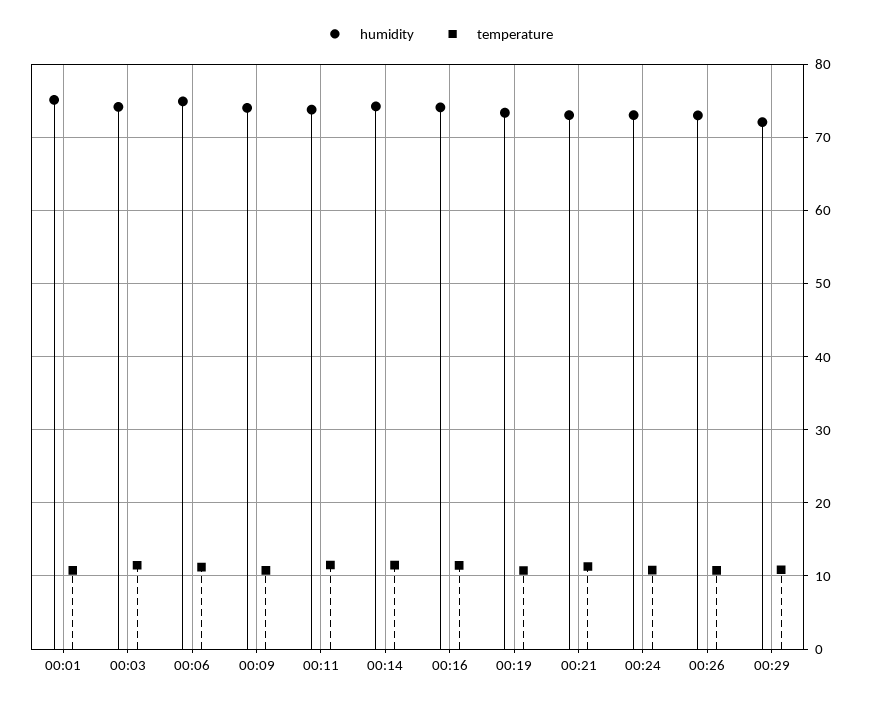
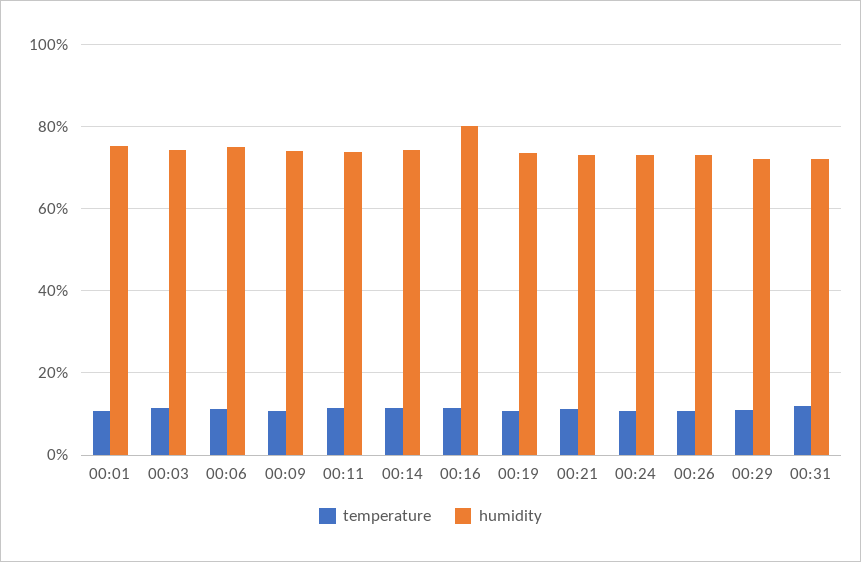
humidity, 00:16: 74 -> 80
temperature, 00:31: none -> 12
humidity, 00:31: none -> 72

